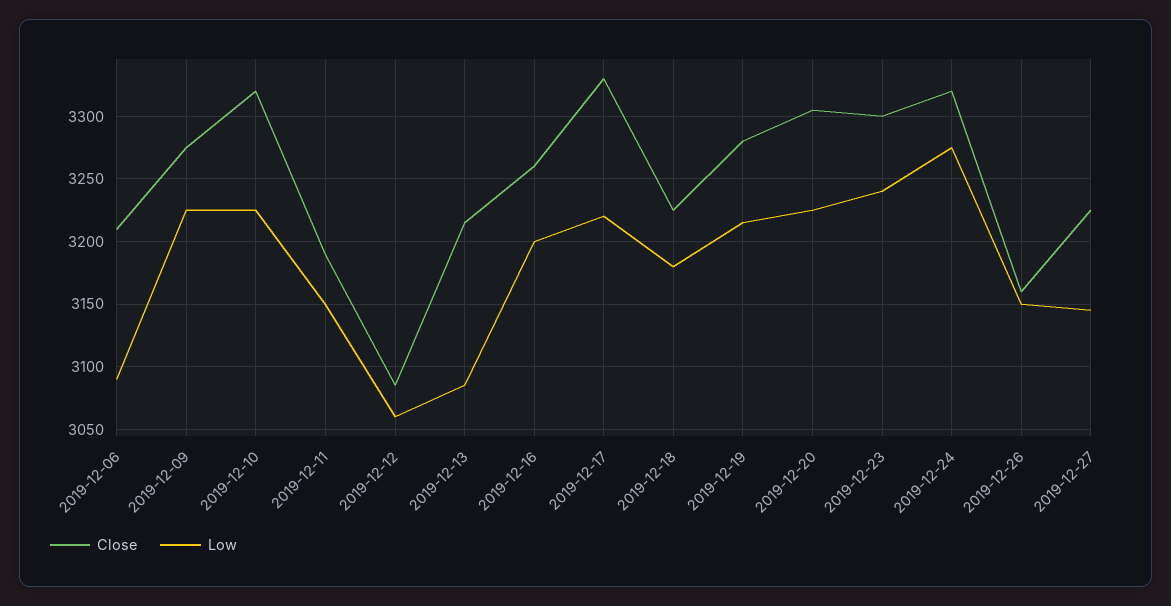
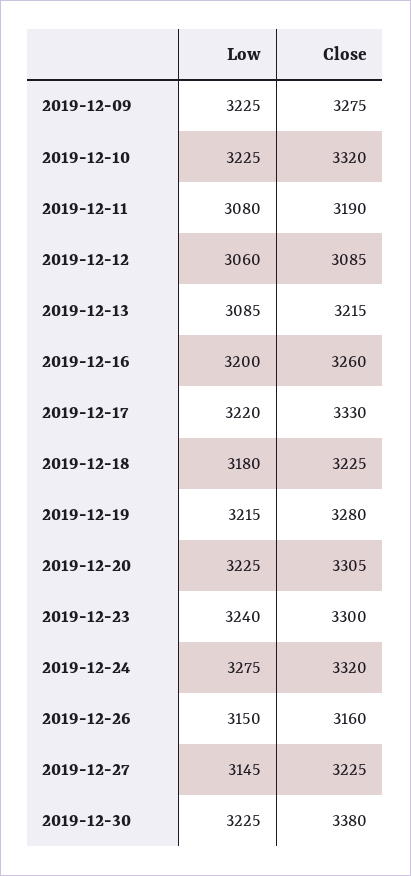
Close, 2019-12-06: 3210 -> none
Low, 2019-12-06: 3090 -> none
Low, 2019-12-11: 3150 -> 3080
Low, 2019-12-30: none -> 3225
Close, 2019-12-30: none -> 3380

